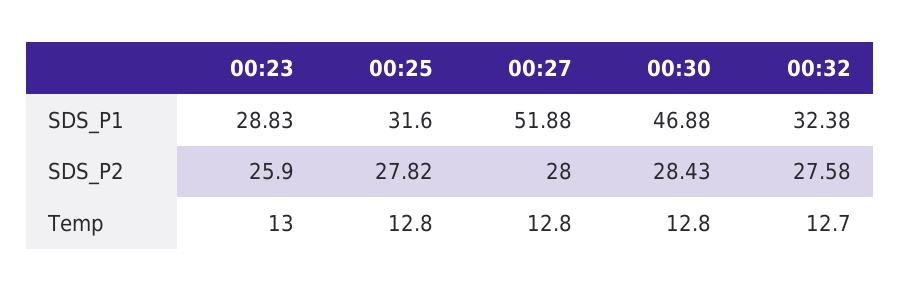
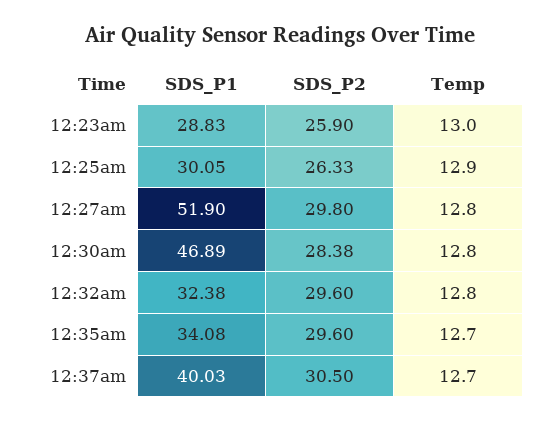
00:25, SDS_P1: 31.6 -> 30.05
00:27, SDS_P1: 51.88 -> 51.9
00:30, SDS_P1: 46.88 -> 46.89
00:25, SDS_P2: 27.82 -> 26.33
00:27, SDS_P2: 28 -> 29.8
00:30, SDS_P2: 28.43 -> 28.38
00:32, SDS_P2: 27.58 -> 29.6
00:25, Temp: 12.8 -> 12.9
00:32, Temp: 12.7 -> 12.8
12:35am, SDS_P1: none -> 34.08
12:35am, SDS_P2: none -> 29.6
12:35am, Temp: none -> 12.7
12:37am, SDS_P1: none -> 40.03
12:37am, SDS_P2: none -> 30.5
12:37am, Temp: none -> 12.7

